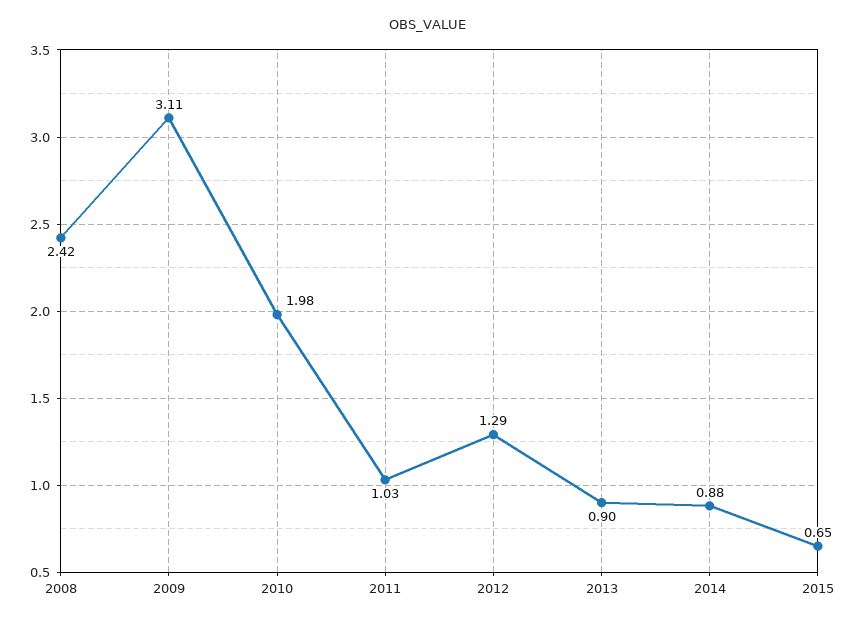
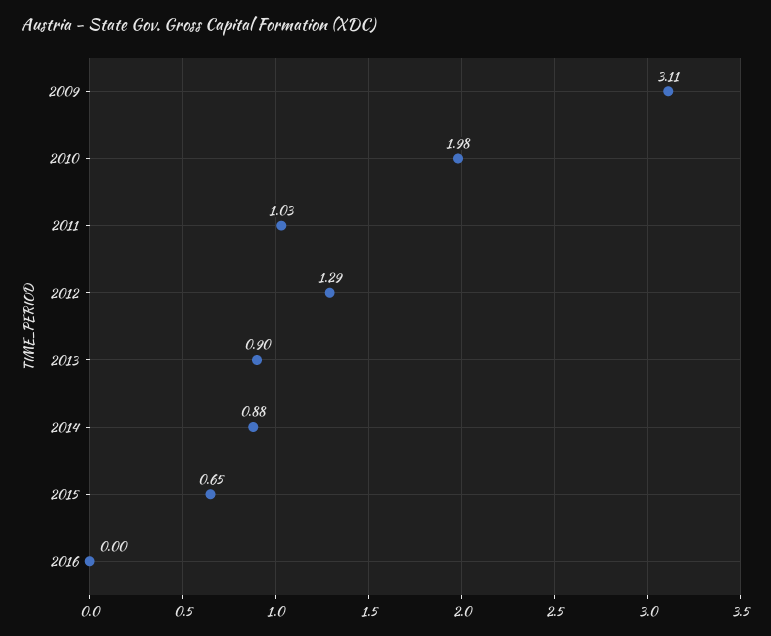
2008: 2.42 -> none
2016: none -> 0

